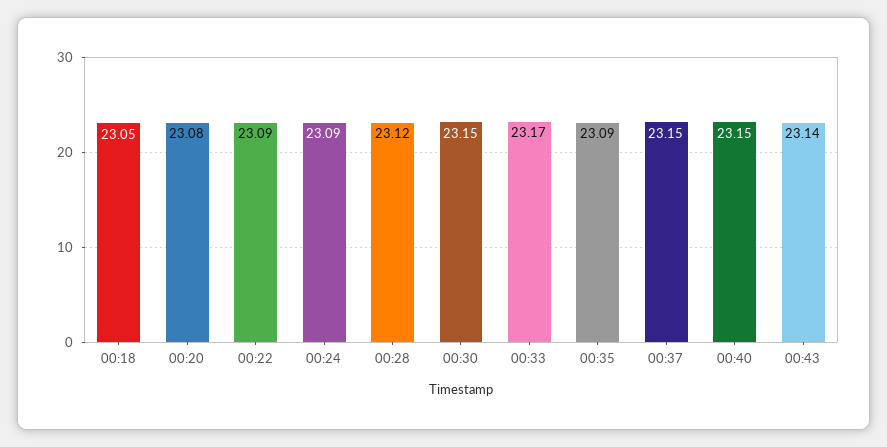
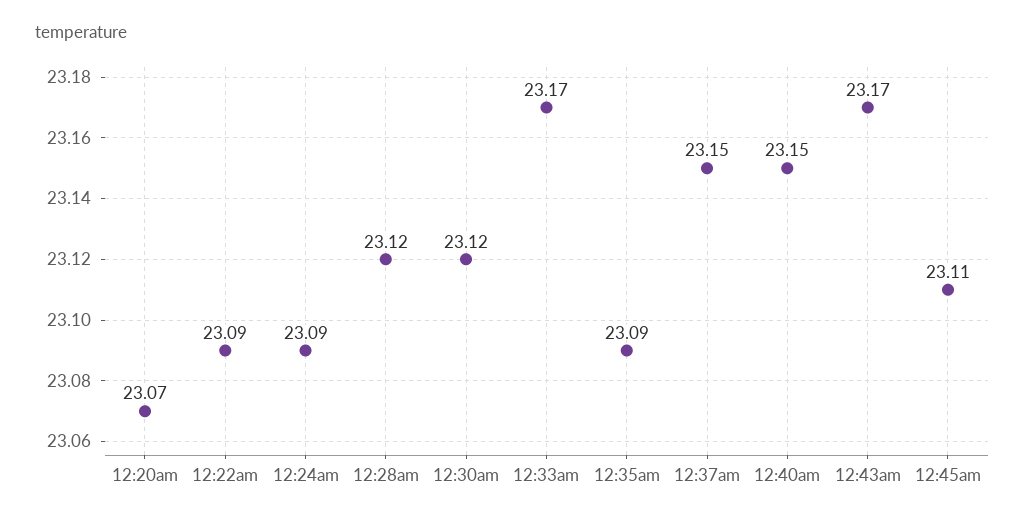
00:18: 23.05 -> none
00:20: 23.08 -> 23.07
00:30: 23.15 -> 23.12
00:43: 23.14 -> 23.17
12:45am: none -> 23.11

